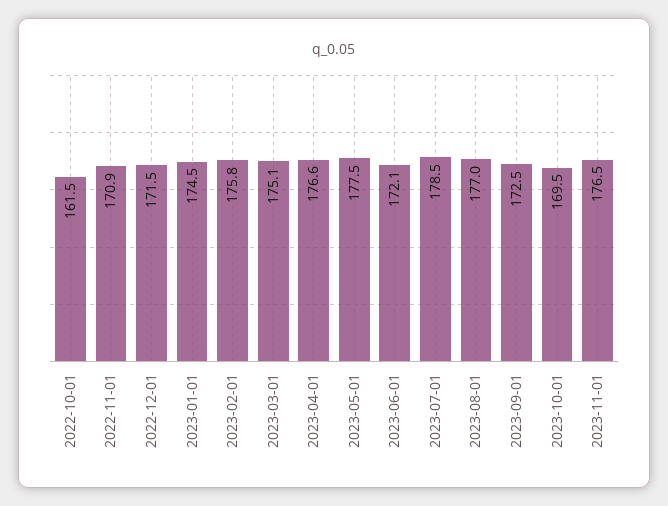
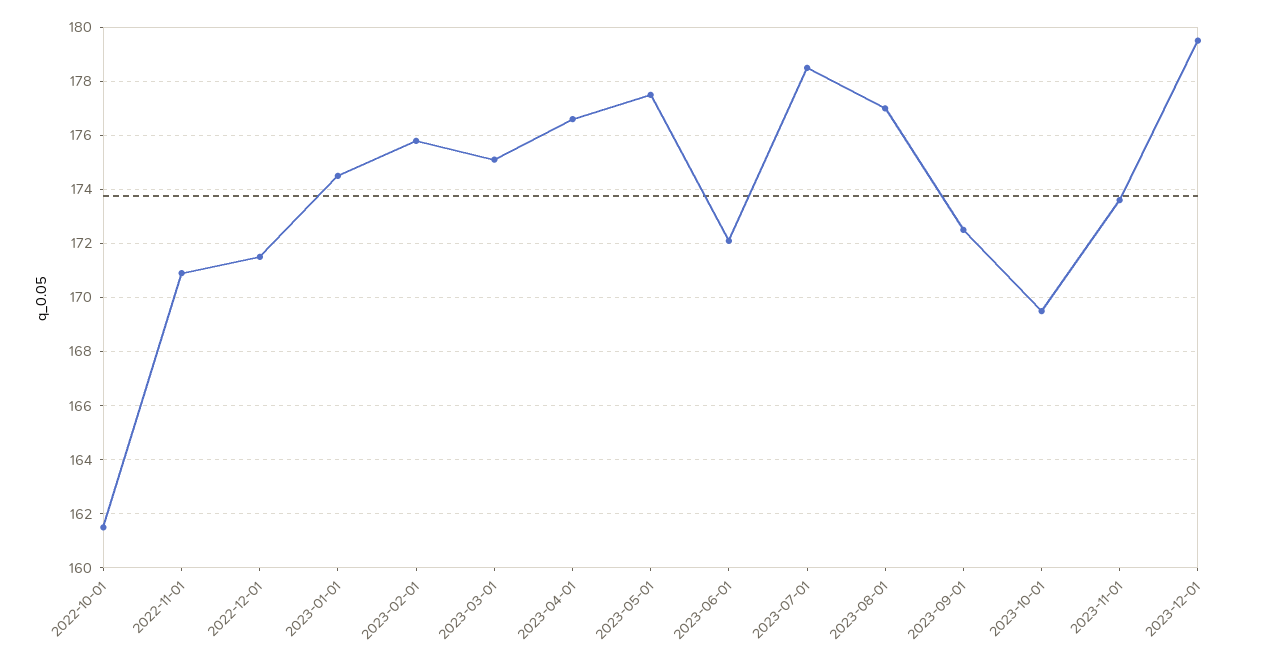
2023-11-01: 176.5 -> 173.5
2023-12-01: none -> 179.5

